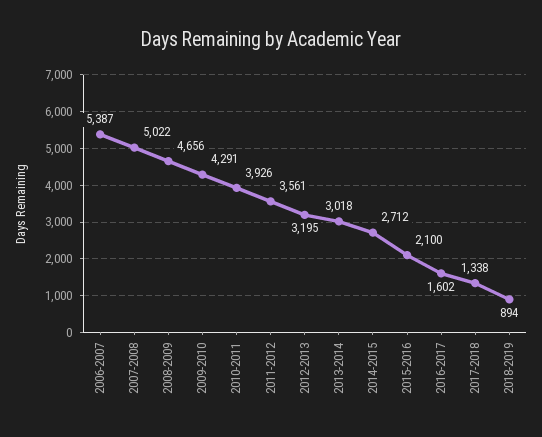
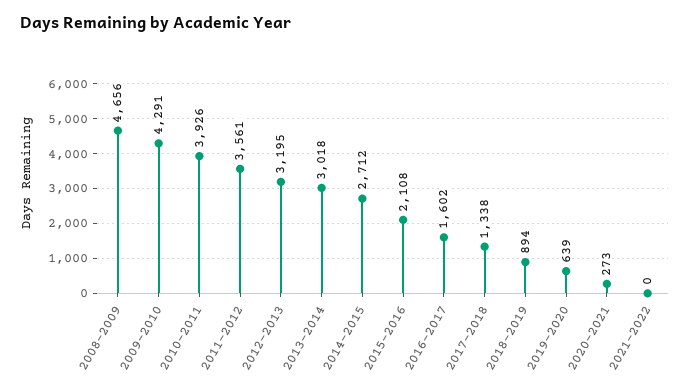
2006-2007: 5387 -> none
2007-2008: 5022 -> none
2015-2016: 2100 -> 2108
2019-2020: none -> 639
2020-2021: none -> 273
2021-2022: none -> 0

